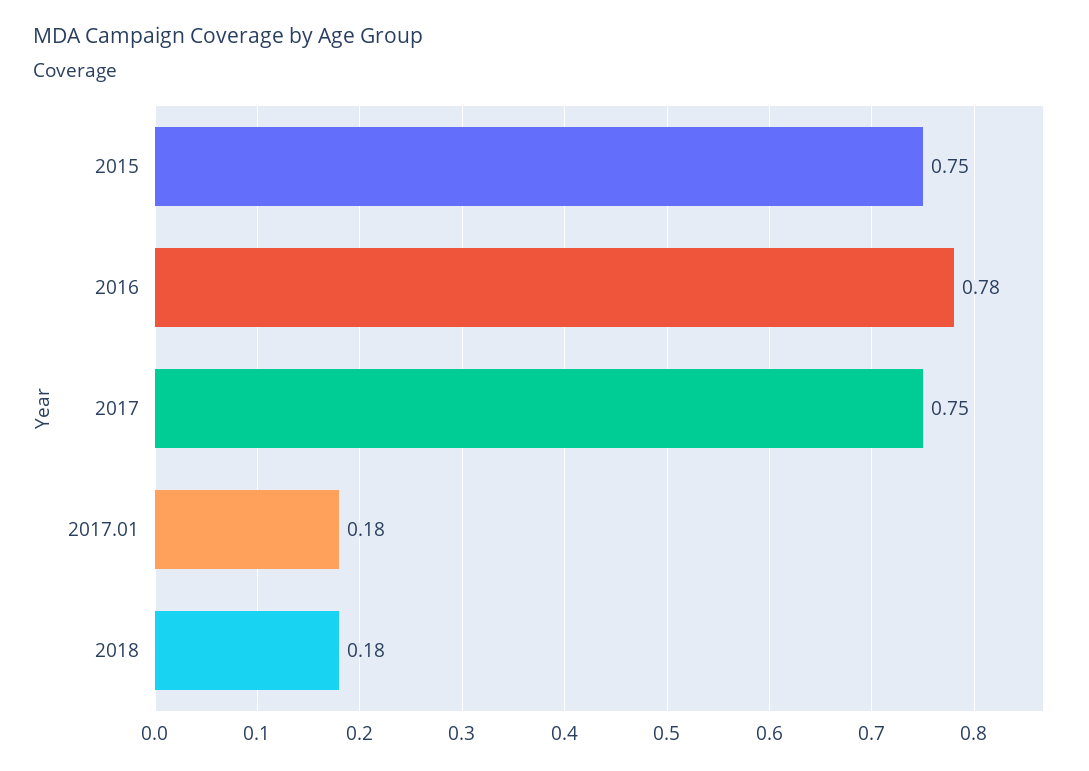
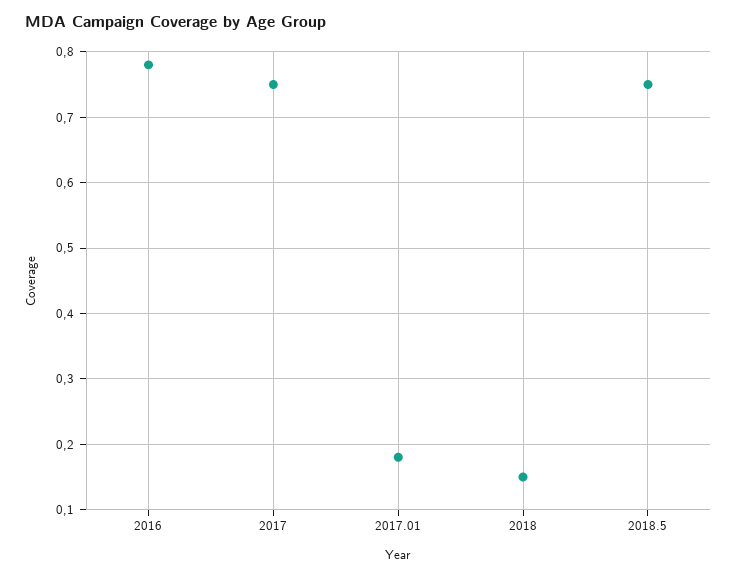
2015: 0.75 -> none
2018: 0.18 -> 0.15
2018.5: none -> 0.75

